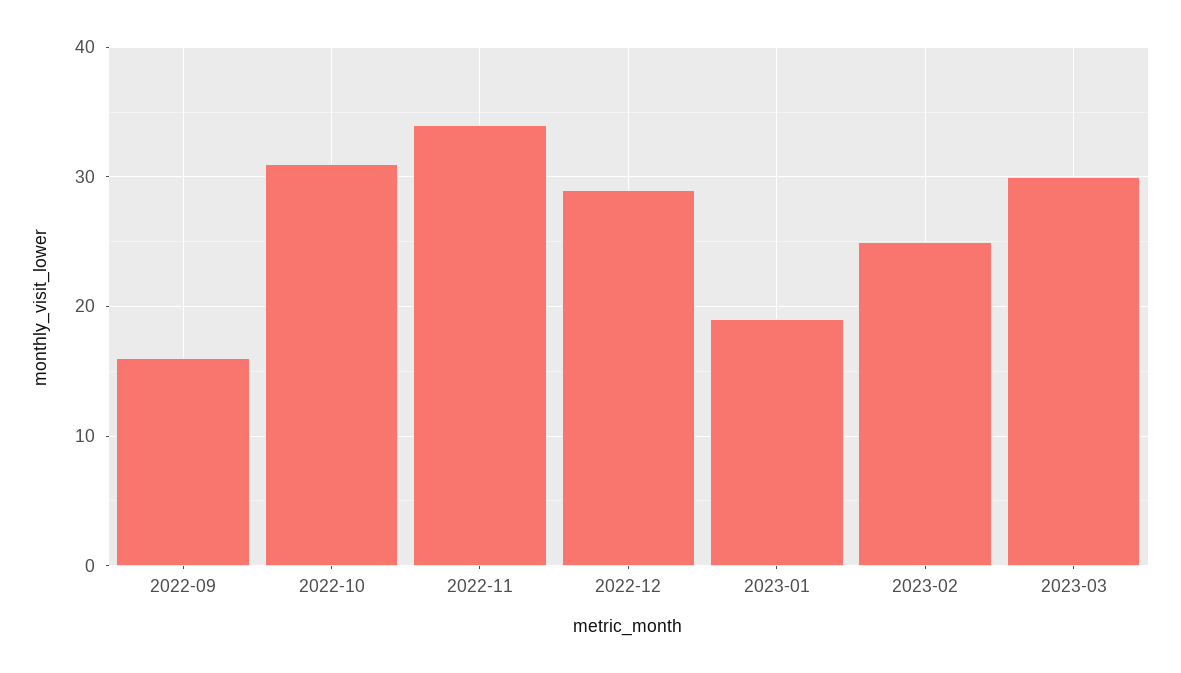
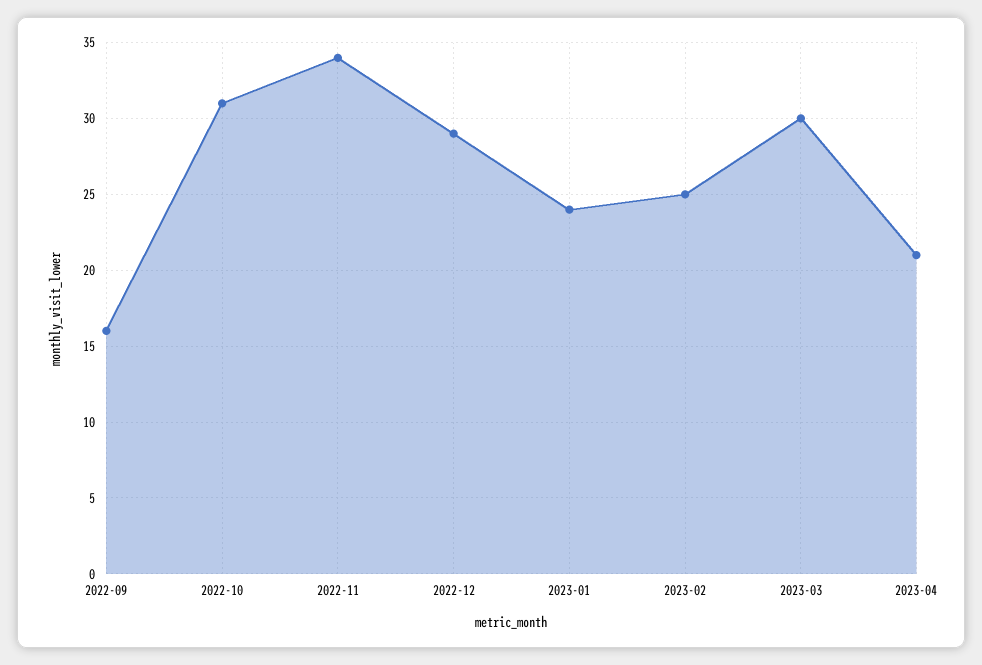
2023-01: 19 -> 24
2023-04: none -> 21

